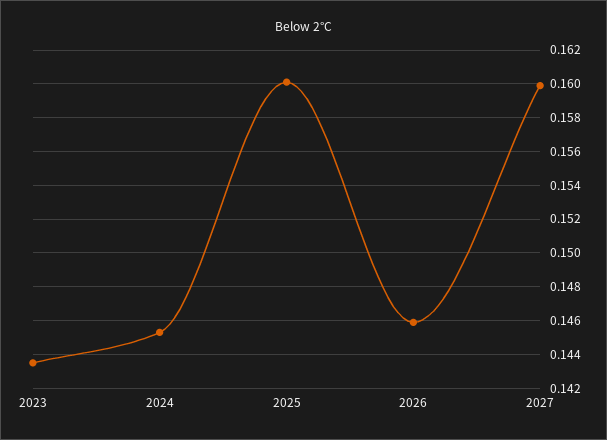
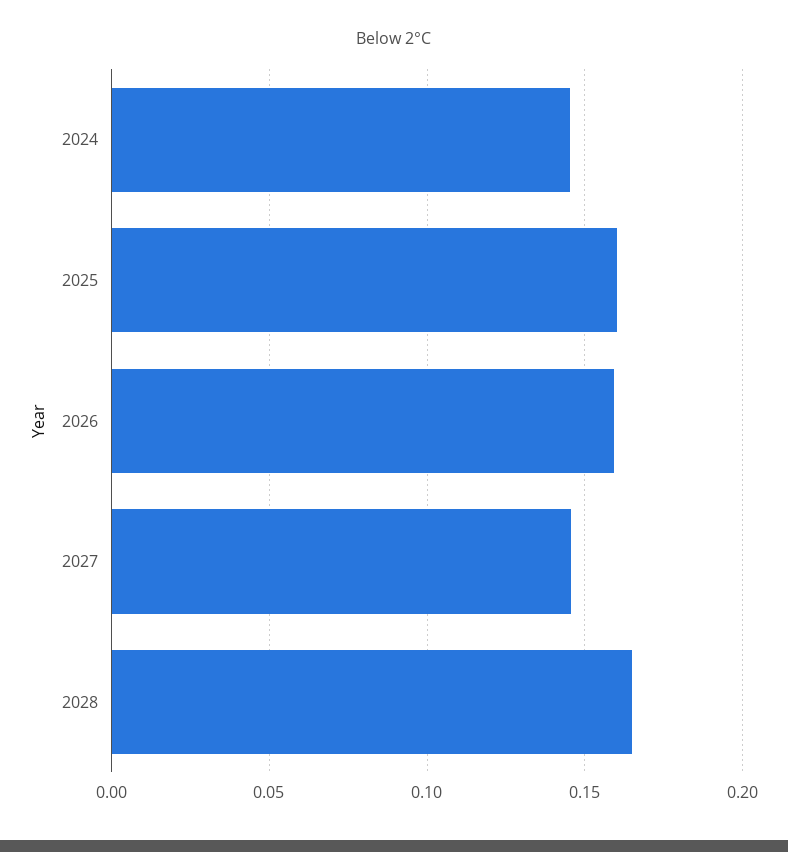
2023: 0.1435 -> none
2026: 0.146 -> 0.16
2027: 0.16 -> 0.145
2028: none -> 0.165

